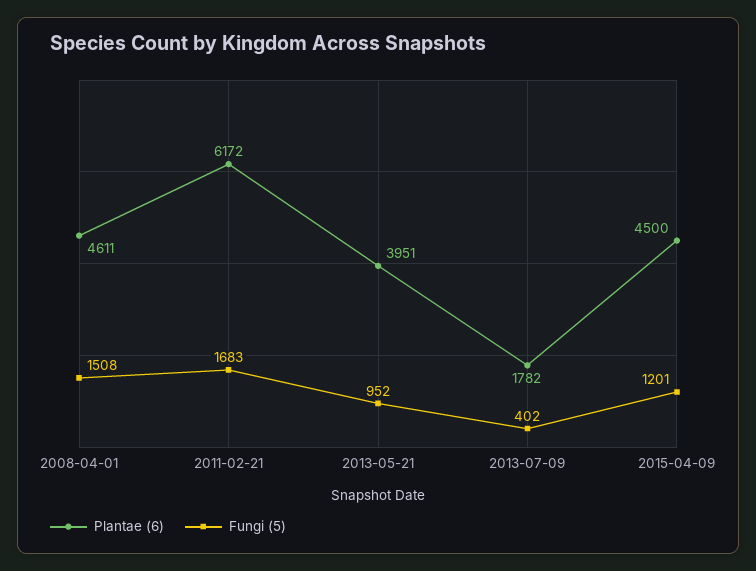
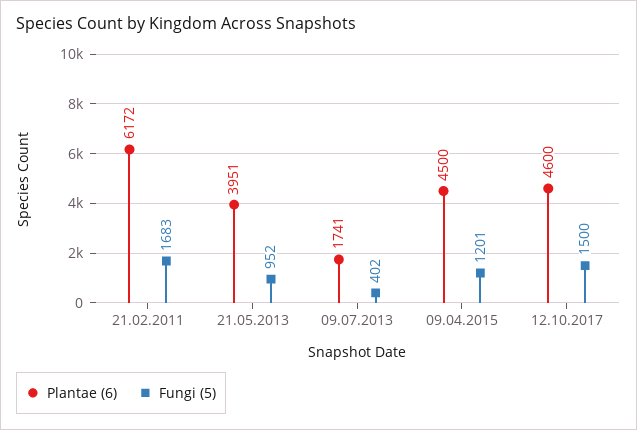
Plantae (6), 2008-04-01: 4611 -> none
Fungi (5), 2008-04-01: 1508 -> none
Plantae (6), 2013-07-09: 1782 -> 1741
Plantae (6), 12.10.2017: none -> 4600
Fungi (5), 12.10.2017: none -> 1500

